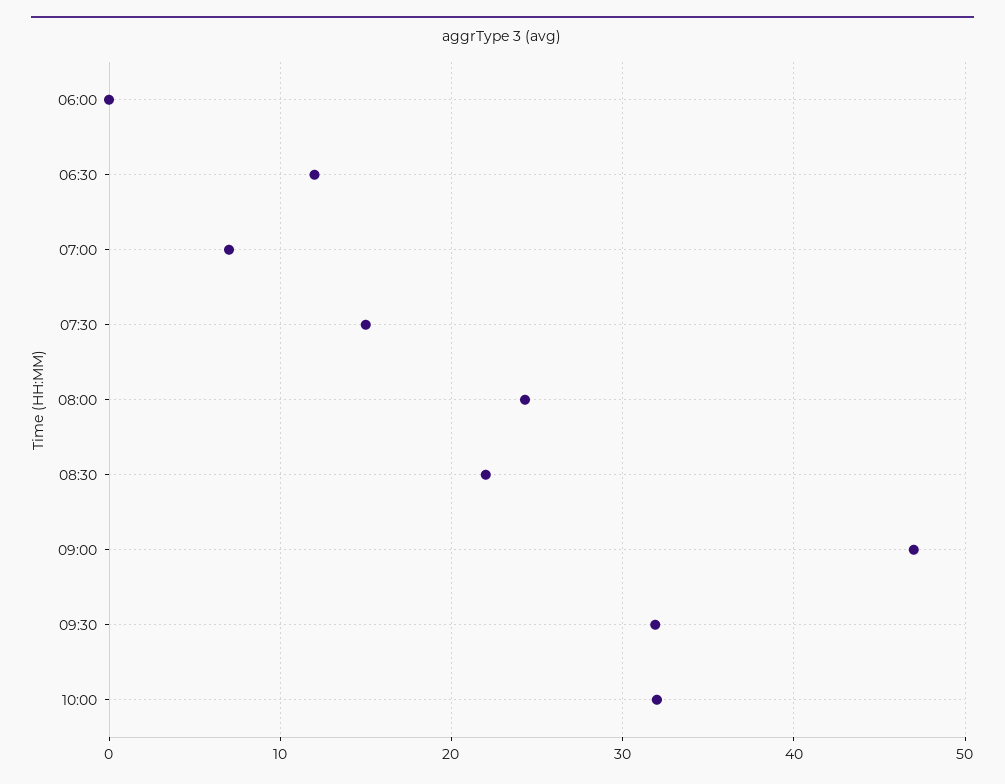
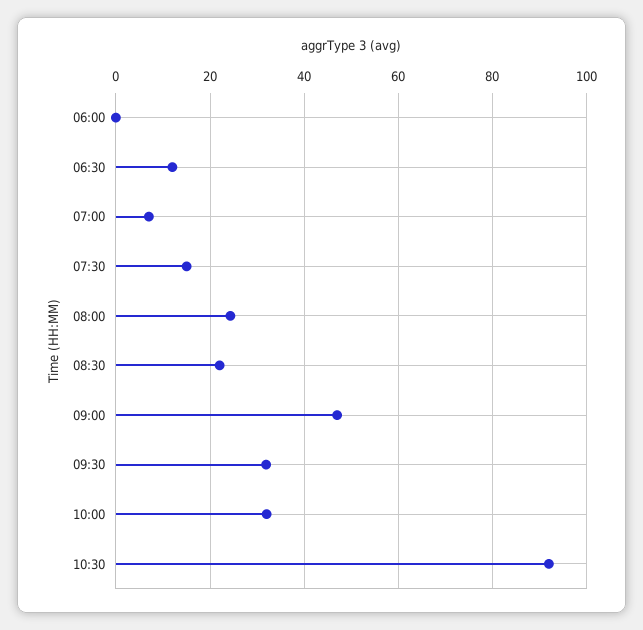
10:30: none -> 92

